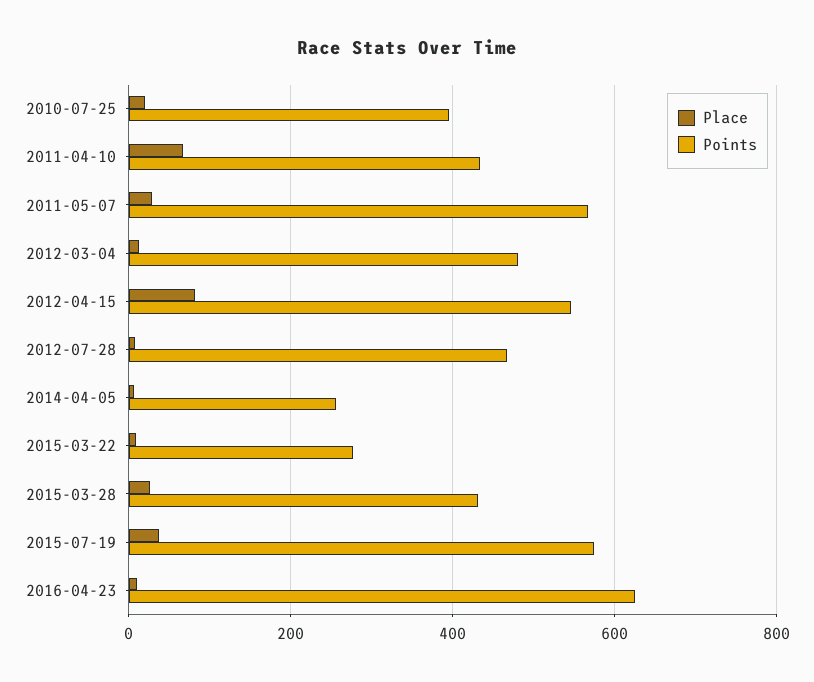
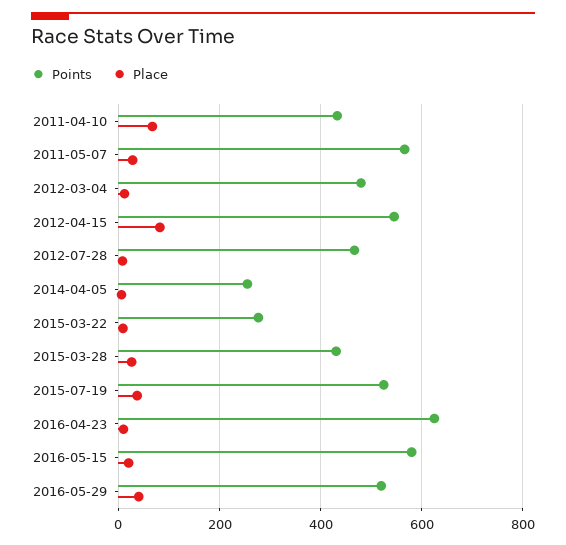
Place, 2010-07-25: 20 -> none
Points, 2010-07-25: 400 -> none
Points, 2015-07-19: 580 -> 520
Points, 2016-05-15: none -> 580
Place, 2016-05-15: none -> 20
Points, 2016-05-29: none -> 520
Place, 2016-05-29: none -> 40

